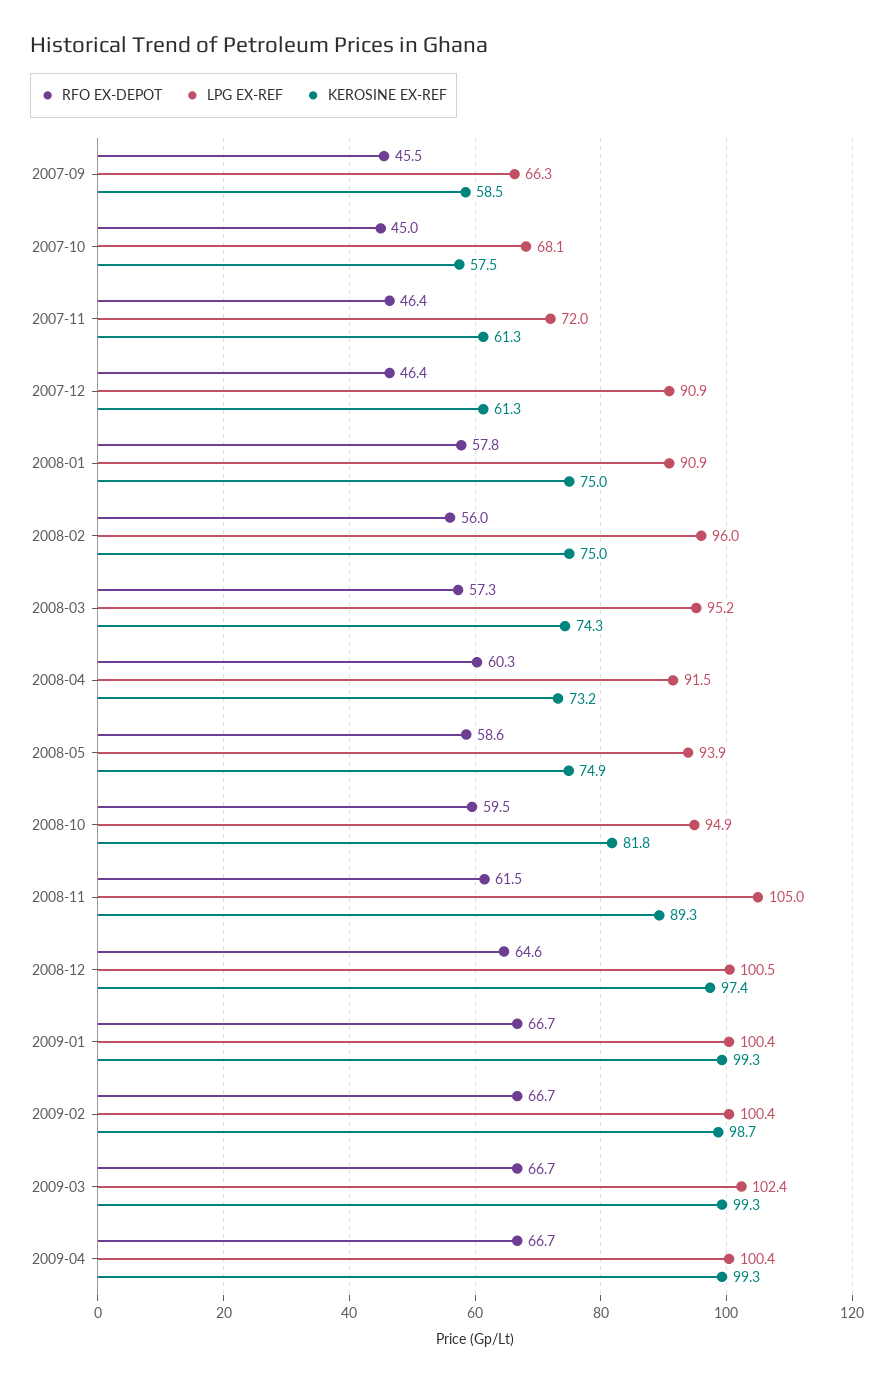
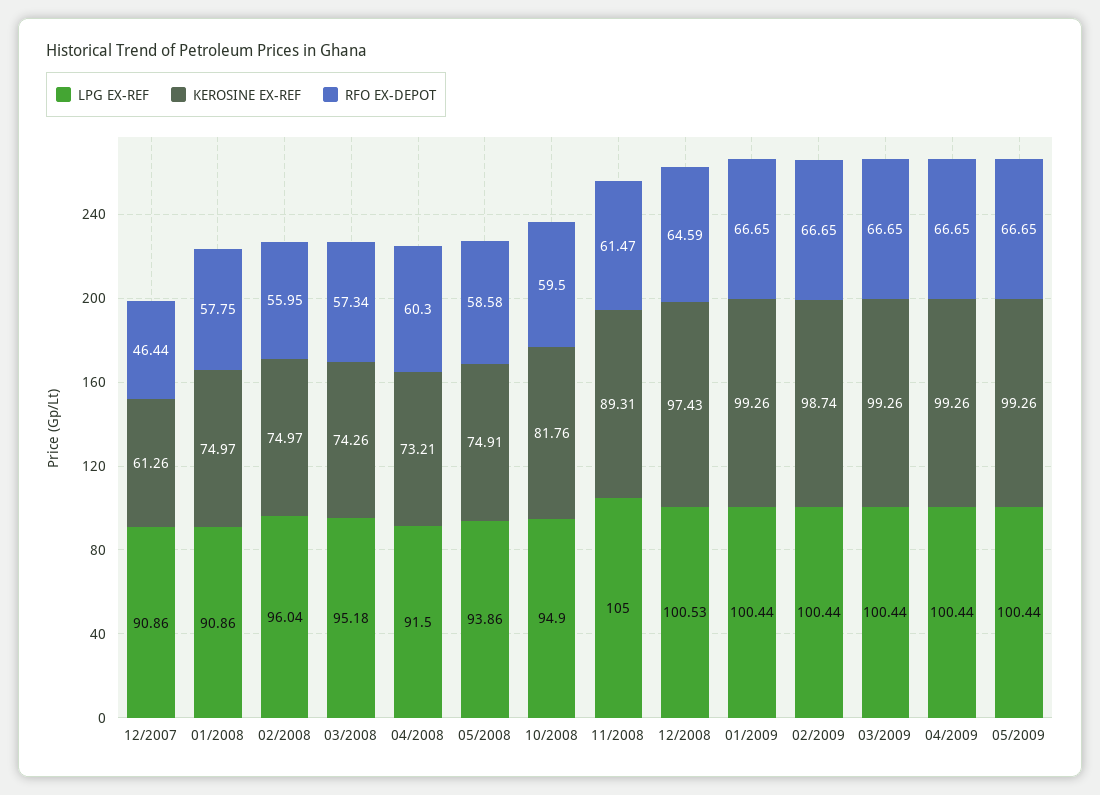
RFO EX-DEPOT, 2007-09: 45.5 -> none
LPG EX-REF, 2007-09: 66.3 -> none
KEROSINE EX-REF, 2007-09: 58.5 -> none
RFO EX-DEPOT, 2007-10: 45 -> none
LPG EX-REF, 2007-10: 68.1 -> none
KEROSINE EX-REF, 2007-10: 57.5 -> none
RFO EX-DEPOT, 2007-11: 46.4 -> none
LPG EX-REF, 2007-11: 72 -> none
KEROSINE EX-REF, 2007-11: 61.3 -> none
LPG EX-REF, 2009-03: 102.4 -> 100.44
LPG EX-REF, 05/2009: none -> 100.44
KEROSINE EX-REF, 05/2009: none -> 99.26
RFO EX-DEPOT, 05/2009: none -> 66.65

